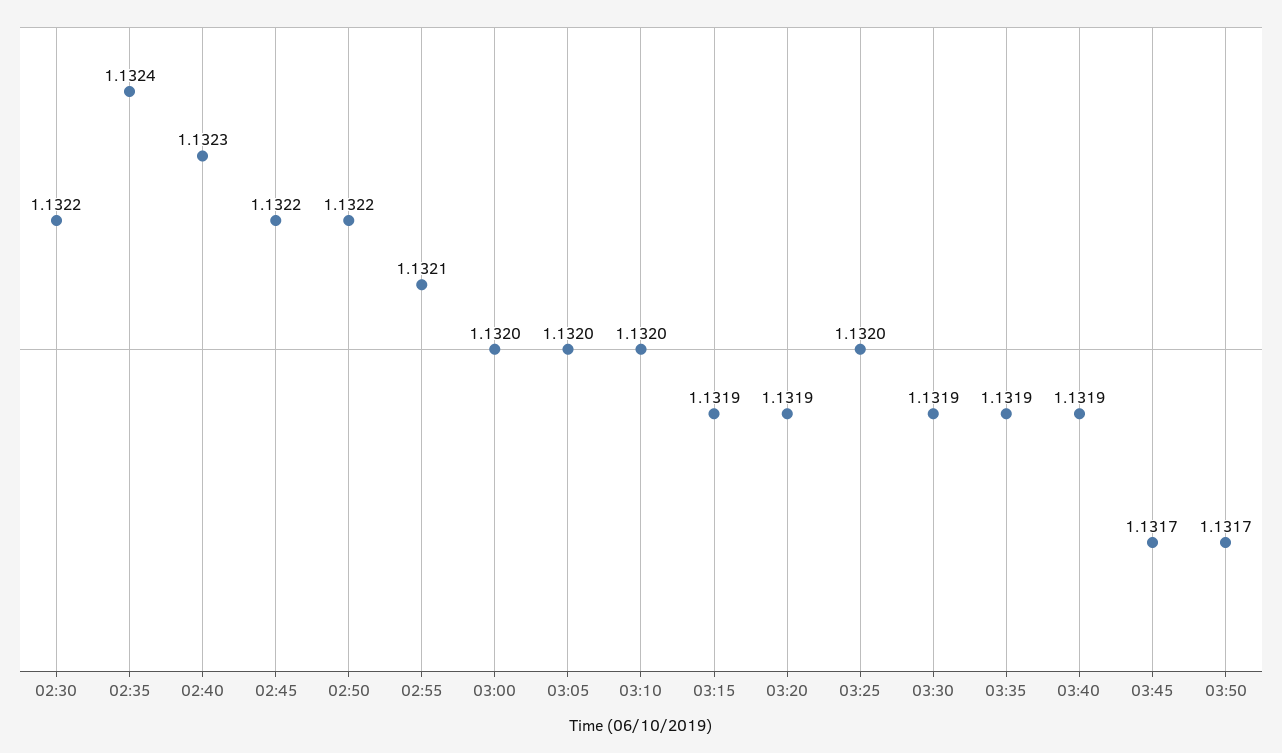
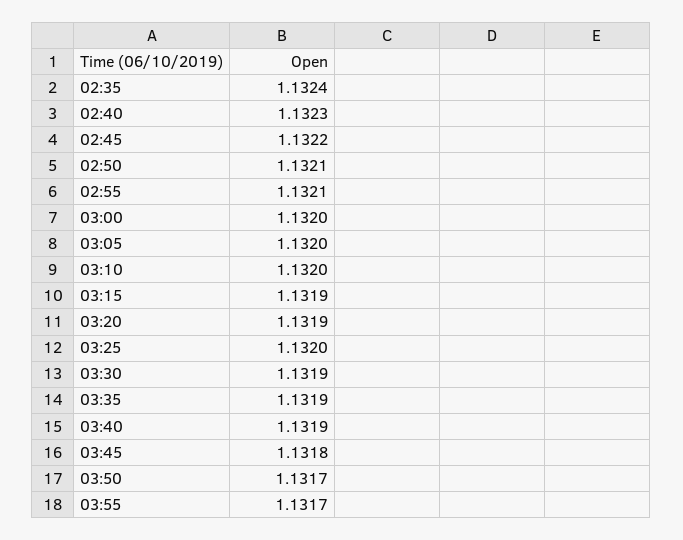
02:30: 1.1322 -> none
02:50: 1.1322 -> 1.1321
03:45: 1.1317 -> 1.1318
03:55: none -> 1.1317

